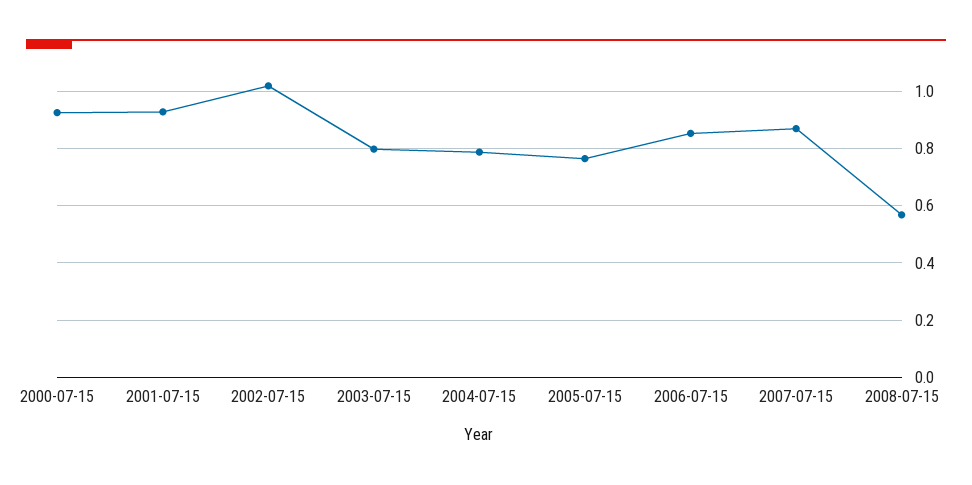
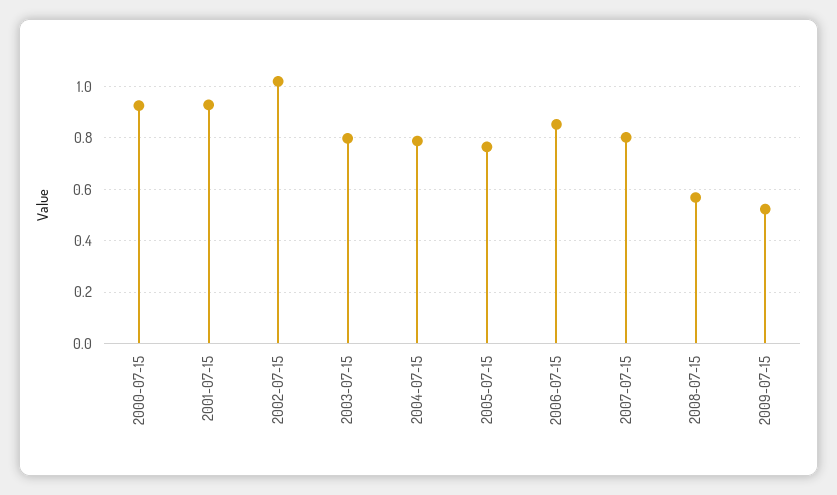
2007-07-15: 0.875 -> 0.8
2009-07-15: none -> 0.525

